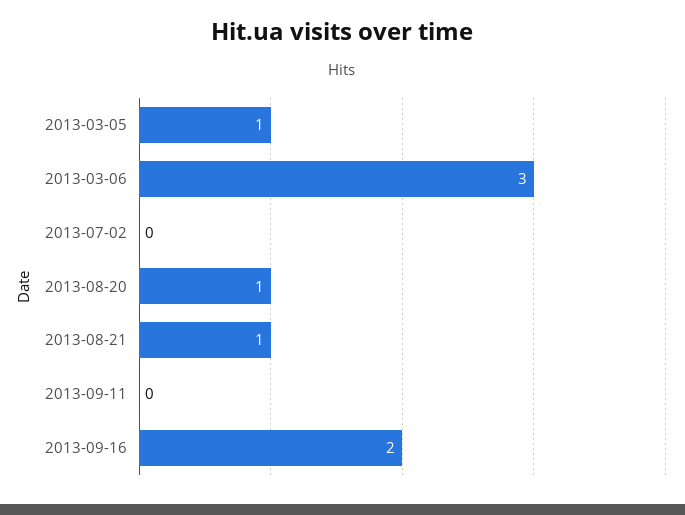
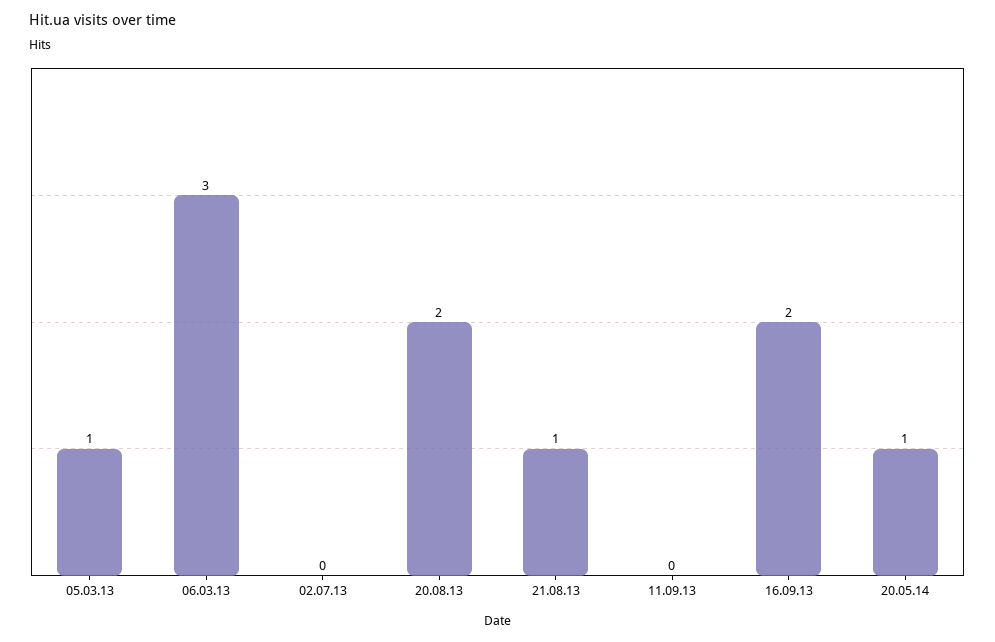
2013-08-20: 1 -> 2
20.05.14: none -> 1

